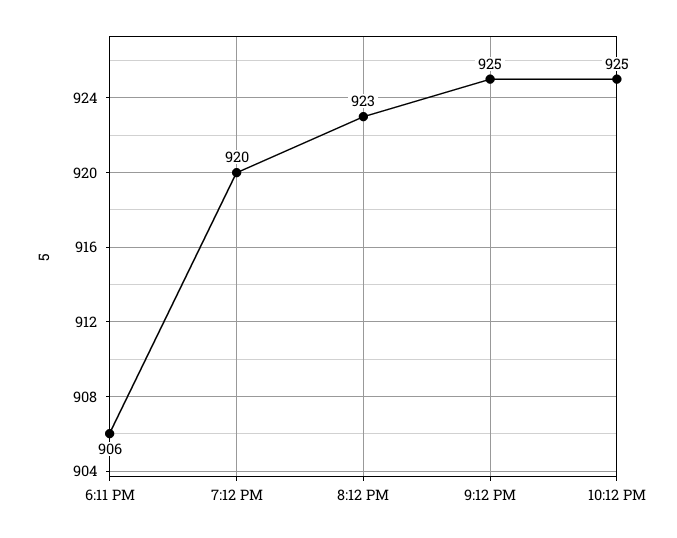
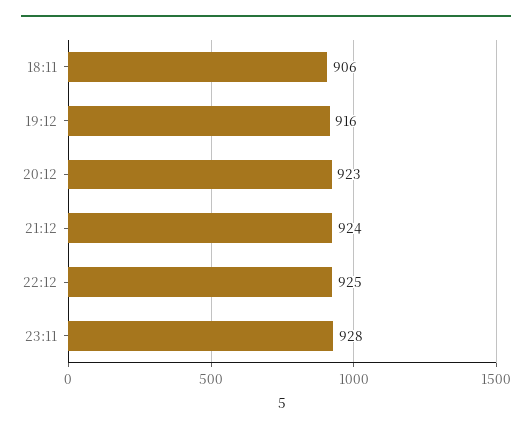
7:12 PM: 920 -> 916
9:12 PM: 925 -> 924
23:11: none -> 928

